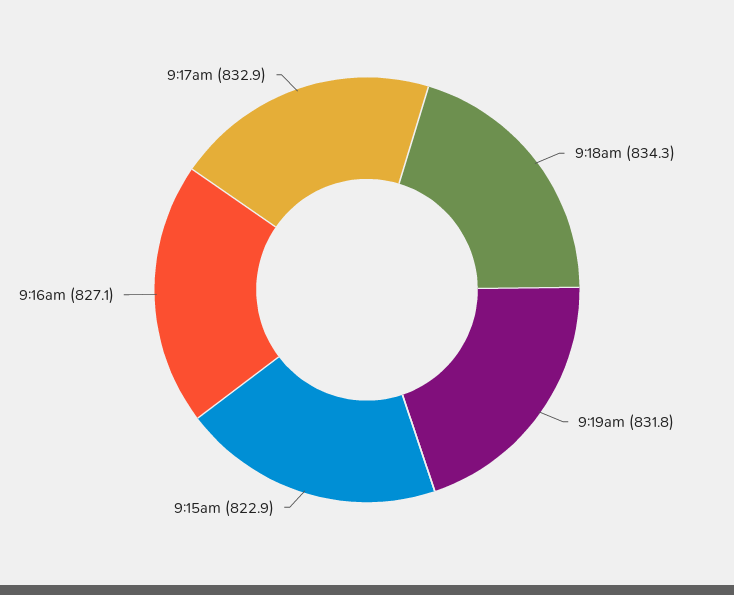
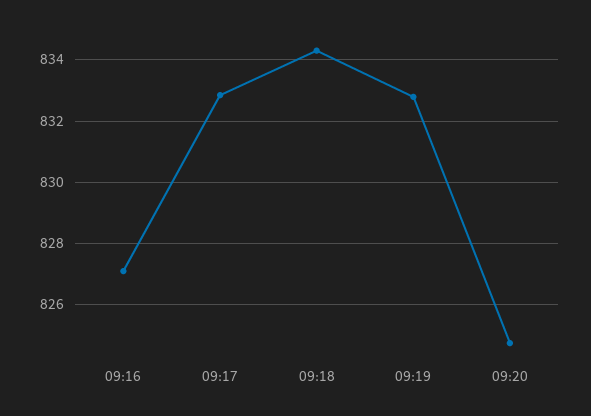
9:19am: 831.8 -> 832.8
9:15am: 822.9 -> none
09:20: none -> 824.8

